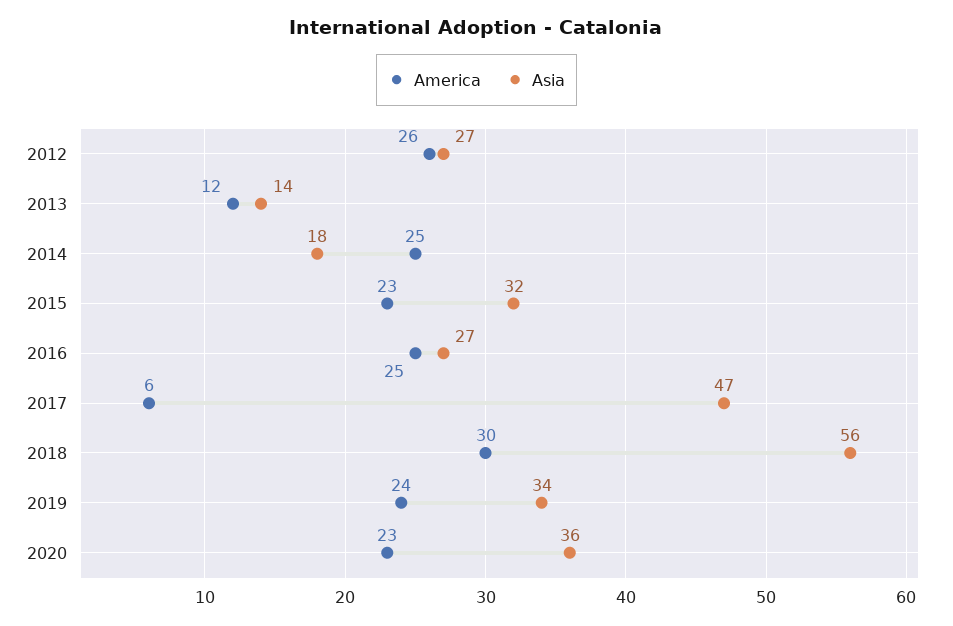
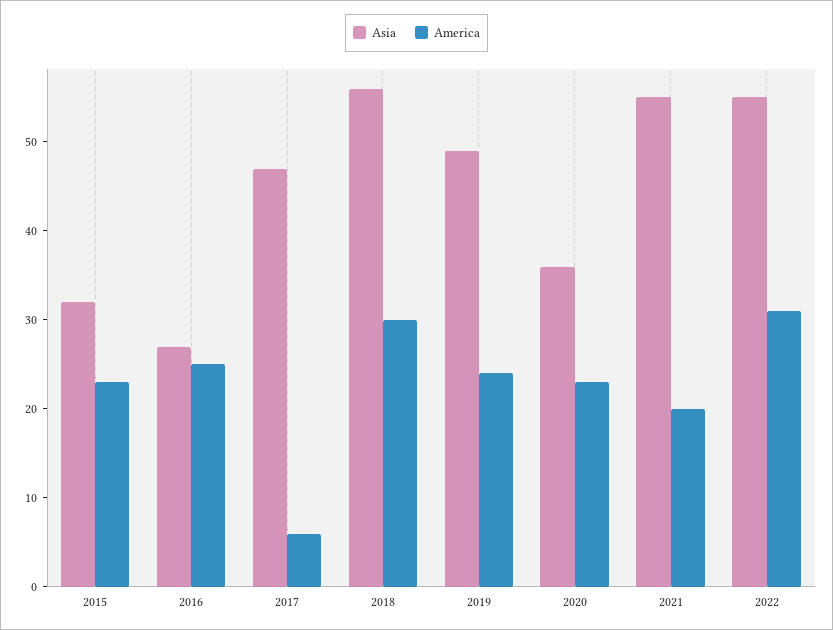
America, 2012: 26 -> none
Asia, 2012: 27 -> none
America, 2013: 12 -> none
Asia, 2013: 14 -> none
America, 2014: 25 -> none
Asia, 2014: 18 -> none
Asia, 2019: 34 -> 49
Asia, 2021: none -> 55
America, 2021: none -> 20
Asia, 2022: none -> 55
America, 2022: none -> 31

